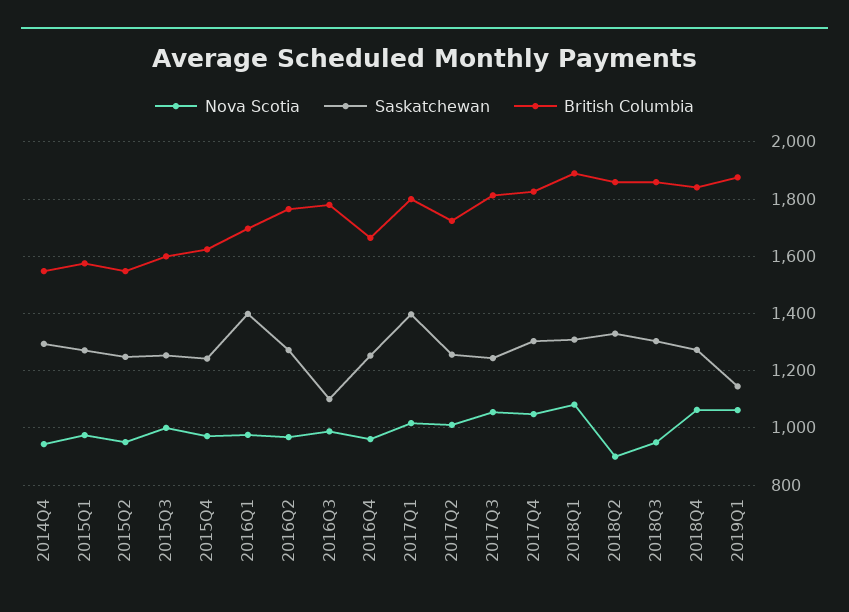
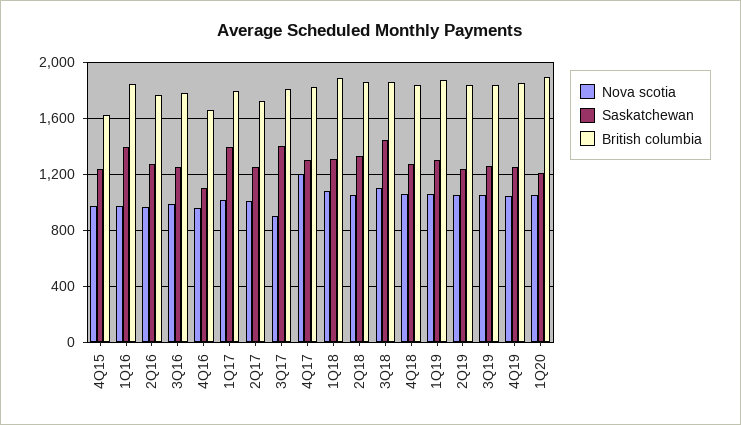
Nova Scotia, 2014Q4: 950 -> none
Saskatchewan, 2014Q4: 1300 -> none
British Columbia, 2014Q4: 1550 -> none
Nova Scotia, 2015Q1: 975 -> none
Saskatchewan, 2015Q1: 1275 -> none
British Columbia, 2015Q1: 1575 -> none
Nova Scotia, 2015Q2: 950 -> none
Saskatchewan, 2015Q2: 1250 -> none
British Columbia, 2015Q2: 1550 -> none
Nova Scotia, 2015Q3: 1000 -> none
Saskatchewan, 2015Q3: 1250 -> none
British Columbia, 2015Q3: 1600 -> none
British Columbia, 2016Q1: 1700 -> 1850
Saskatchewan, 2016Q3: 1100 -> 1250
Saskatchewan, 2016Q4: 1250 -> 1100
Nova Scotia, 2017Q3: 1050 -> 900
Saskatchewan, 2017Q3: 1250 -> 1400
Nova Scotia, 2017Q4: 1050 -> 1200
Nova Scotia, 2018Q2: 900 -> 1050
Nova Scotia, 2018Q3: 950 -> 1100
Saskatchewan, 2018Q3: 1300 -> 1450
Saskatchewan, 2019Q1: 1150 -> 1300
Nova Scotia, 2Q19: none -> 1050
Saskatchewan, 2Q19: none -> 1250
British Columbia, 2Q19: none -> 1850
Nova Scotia, 3Q19: none -> 1050
Saskatchewan, 3Q19: none -> 1250
British Columbia, 3Q19: none -> 1850
Nova Scotia, 4Q19: none -> 1050
Saskatchewan, 4Q19: none -> 1250
British Columbia, 4Q19: none -> 1850
Nova Scotia, 1Q20: none -> 1050
Saskatchewan, 1Q20: none -> 1200
British Columbia, 1Q20: none -> 1900

